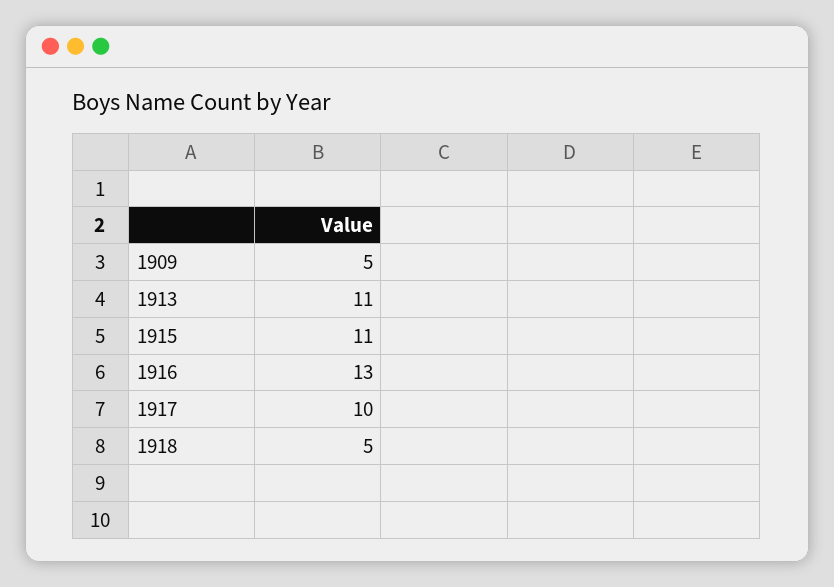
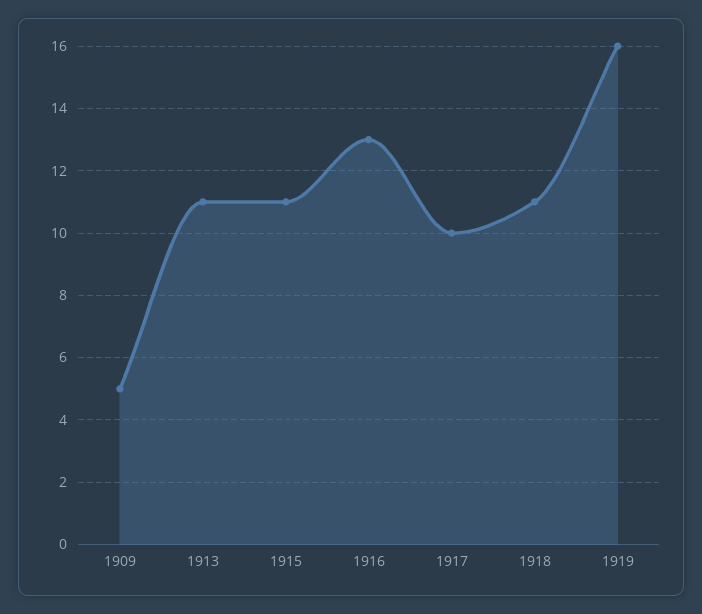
1918: 5 -> 11
1919: none -> 16

